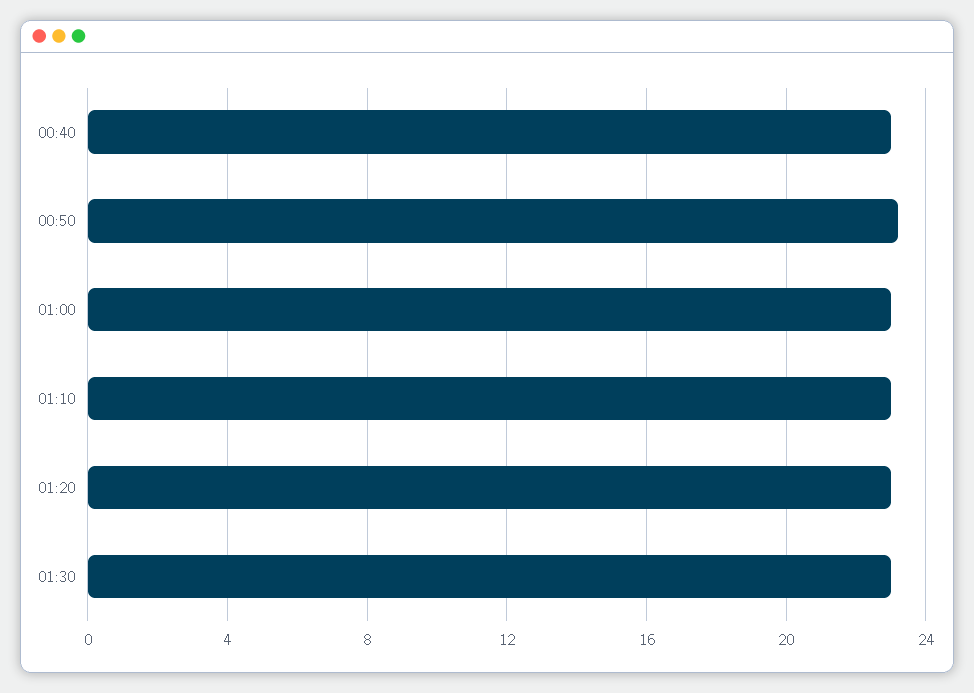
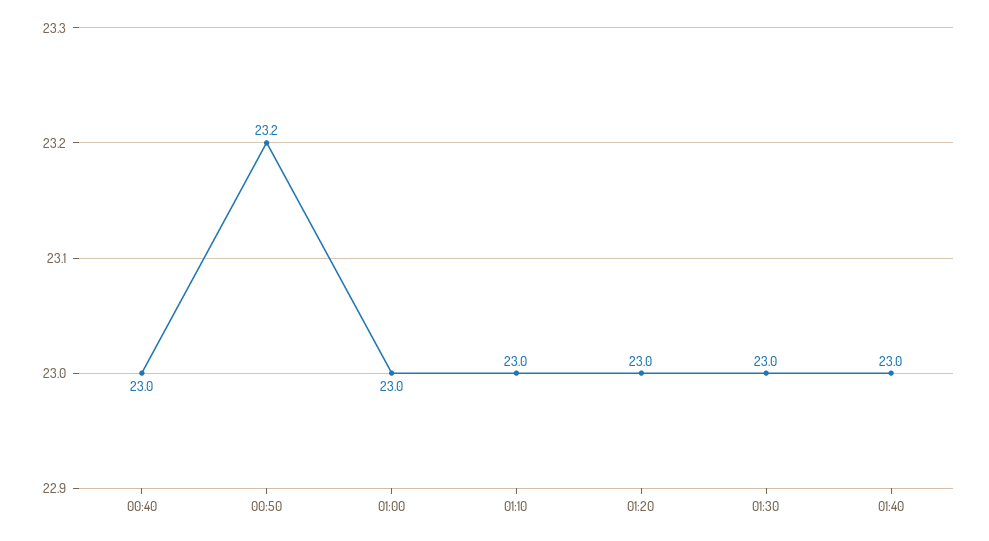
01:40: none -> 23

